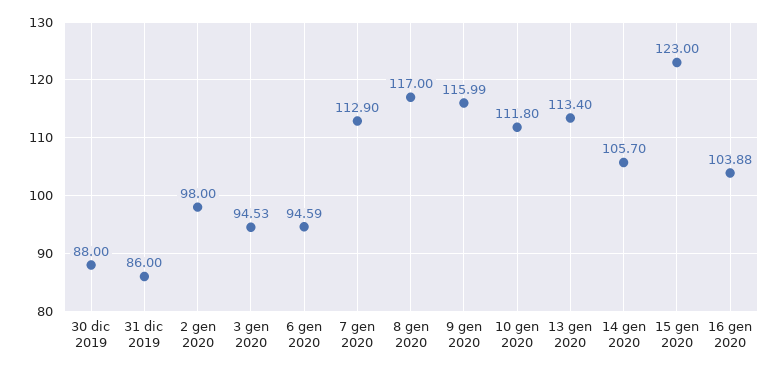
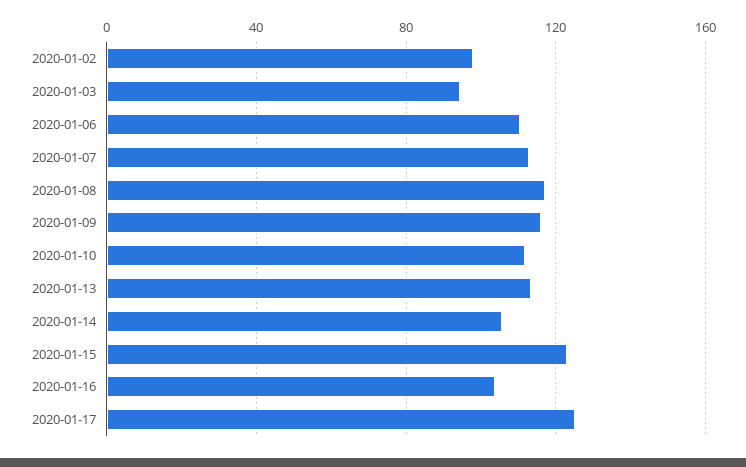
30 dic 2019: 88 -> none
31 dic 2019: 86 -> none
6 gen 2020: 94.59 -> 110
2020-01-17: none -> 125

